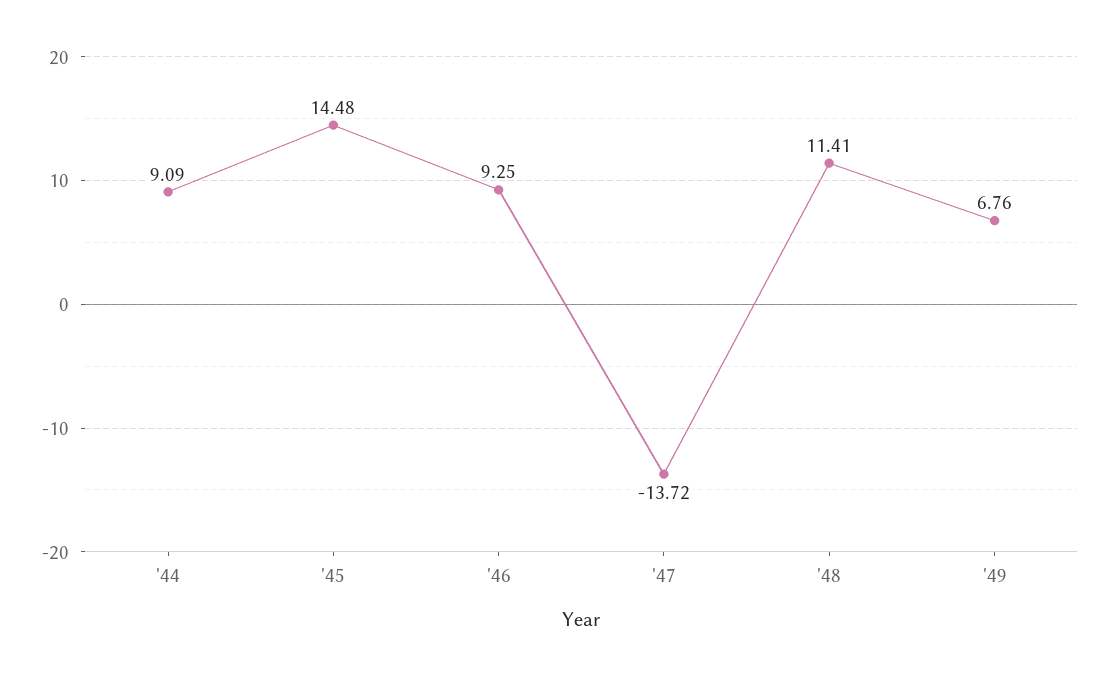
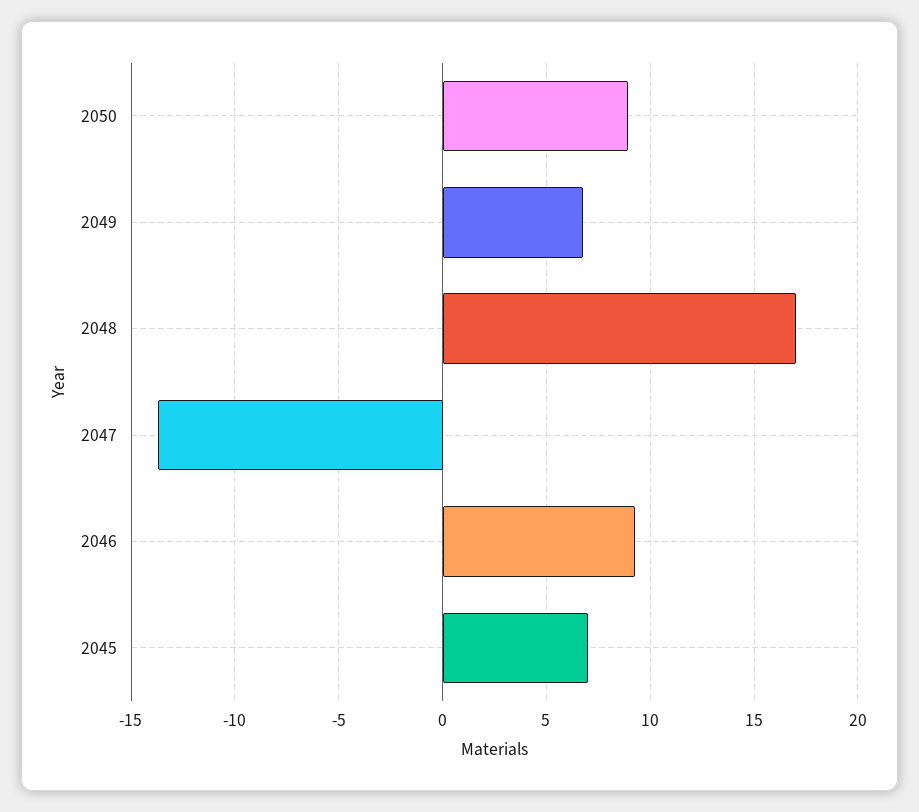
'44: 9.09 -> none
'45: 14.48 -> 7
'48: 11.41 -> 17
2050: none -> 9

